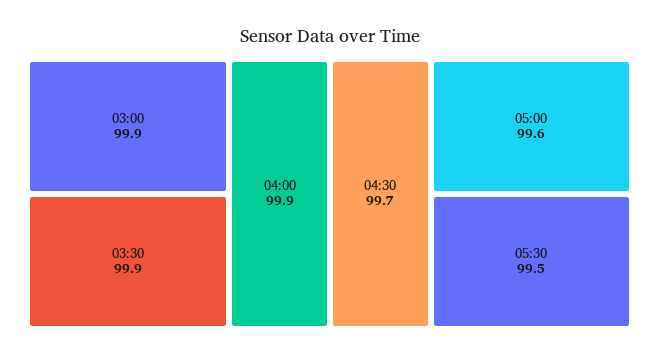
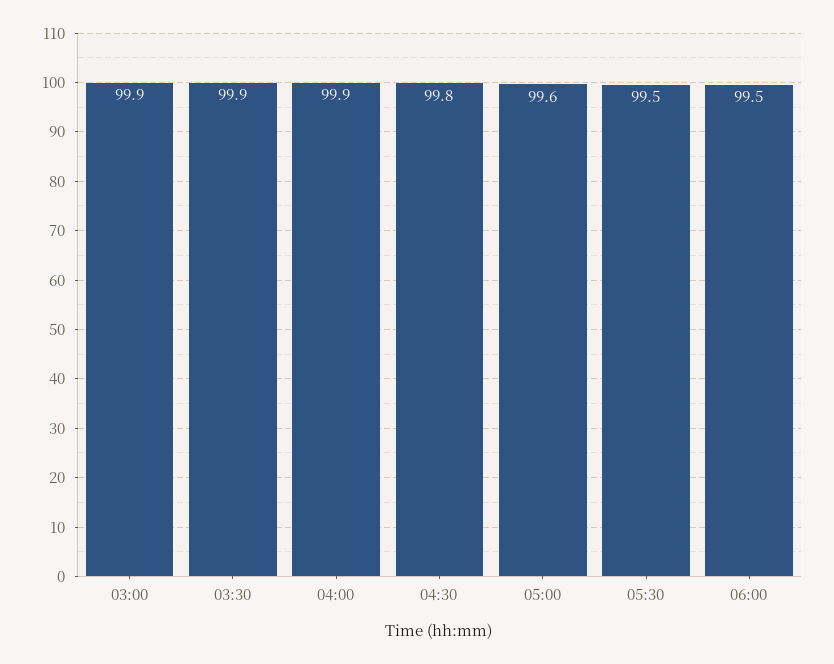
04:30: 99.7 -> 99.8
06:00: none -> 99.5

